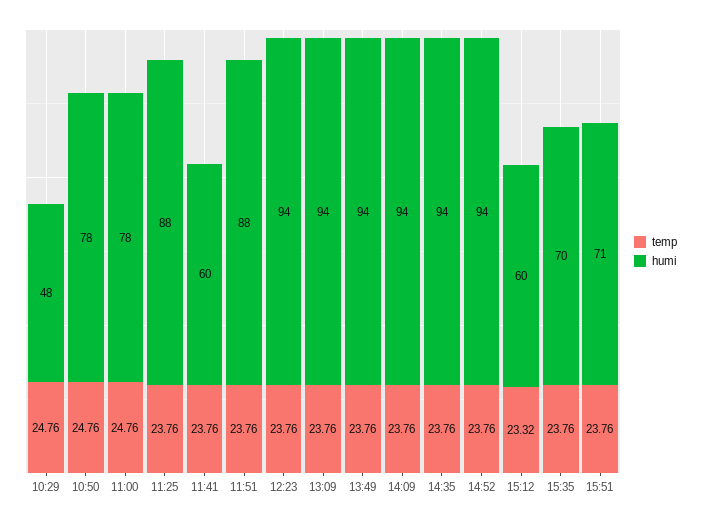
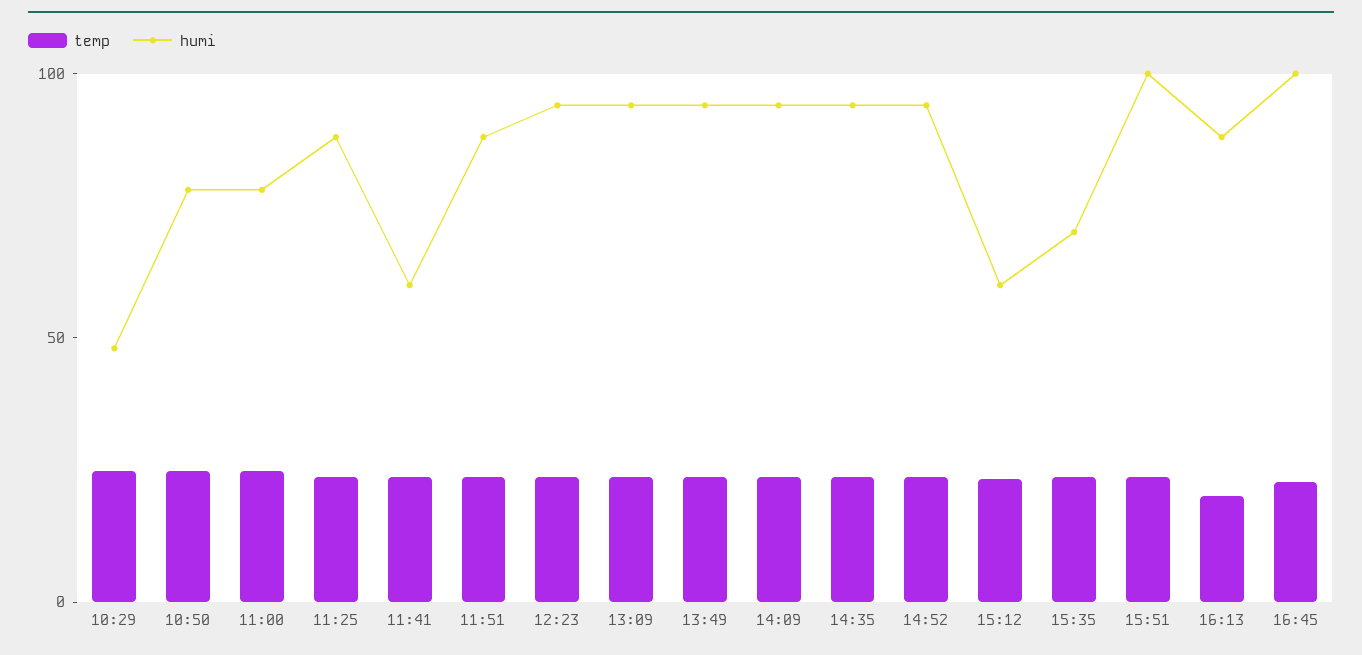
humi, 15:51: 71 -> 100
temp, 16:13: none -> 20
humi, 16:13: none -> 90
temp, 16:45: none -> 20
humi, 16:45: none -> 100

